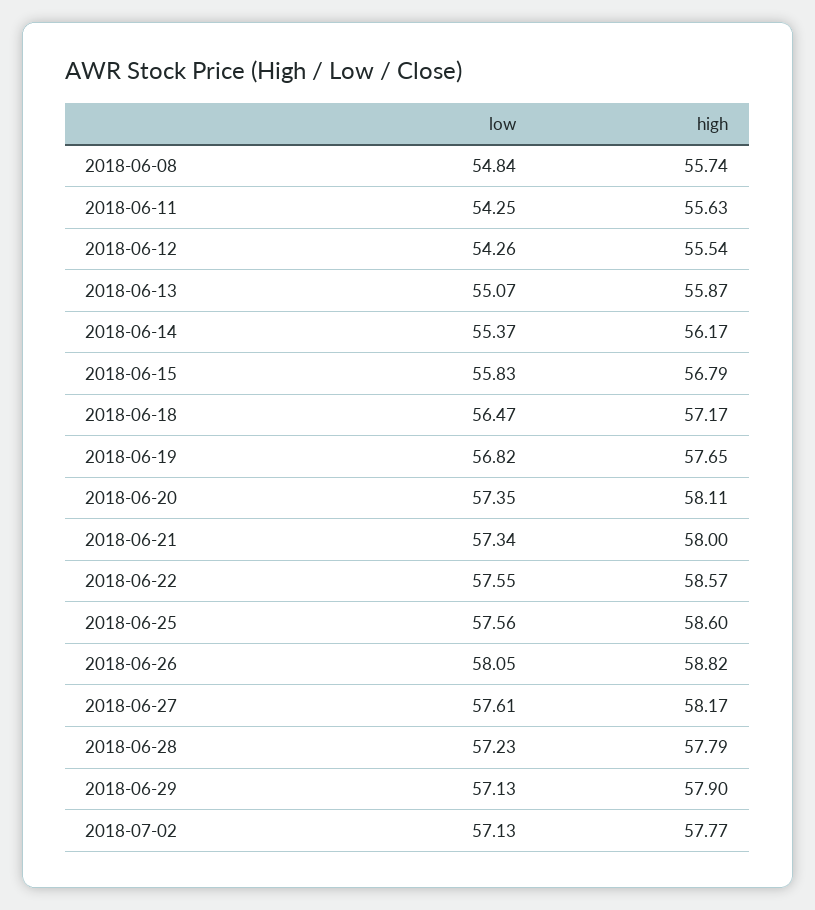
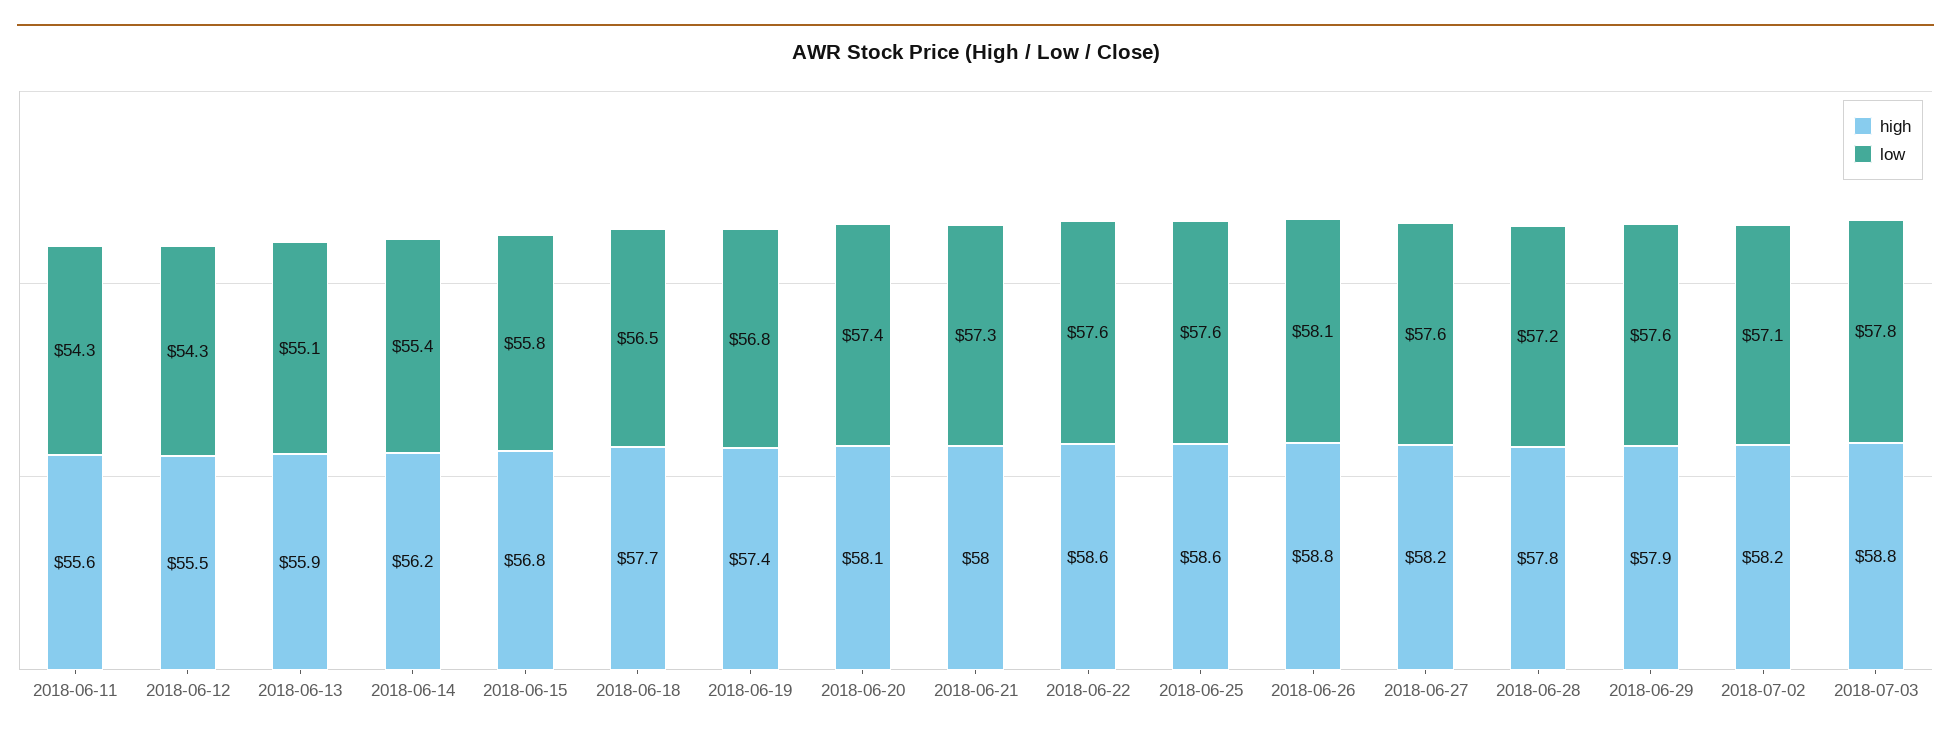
low, 2018-06-08: 54.84 -> none
high, 2018-06-08: 55.74 -> none
high, 2018-06-18: 57.17 -> 57.7
high, 2018-06-19: 57.65 -> 57.4
low, 2018-06-29: 57.13 -> 57.6
high, 2018-07-02: 57.77 -> 58.2
high, 2018-07-03: none -> 58.8
low, 2018-07-03: none -> 57.8

